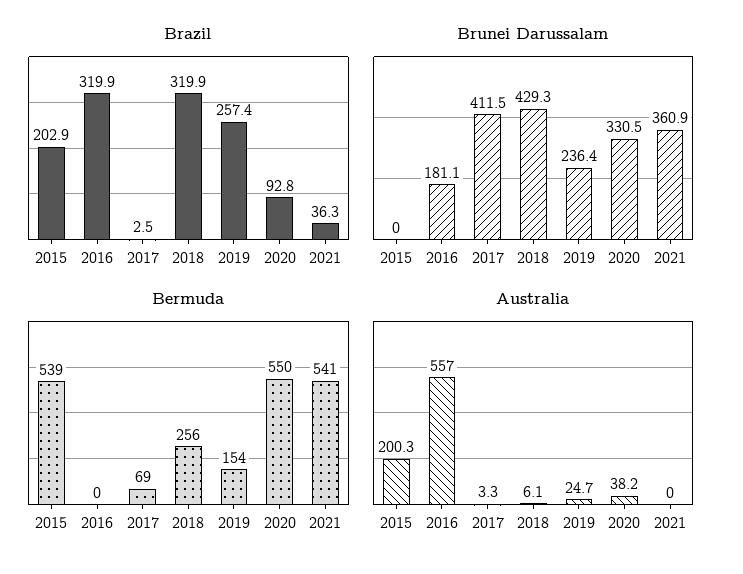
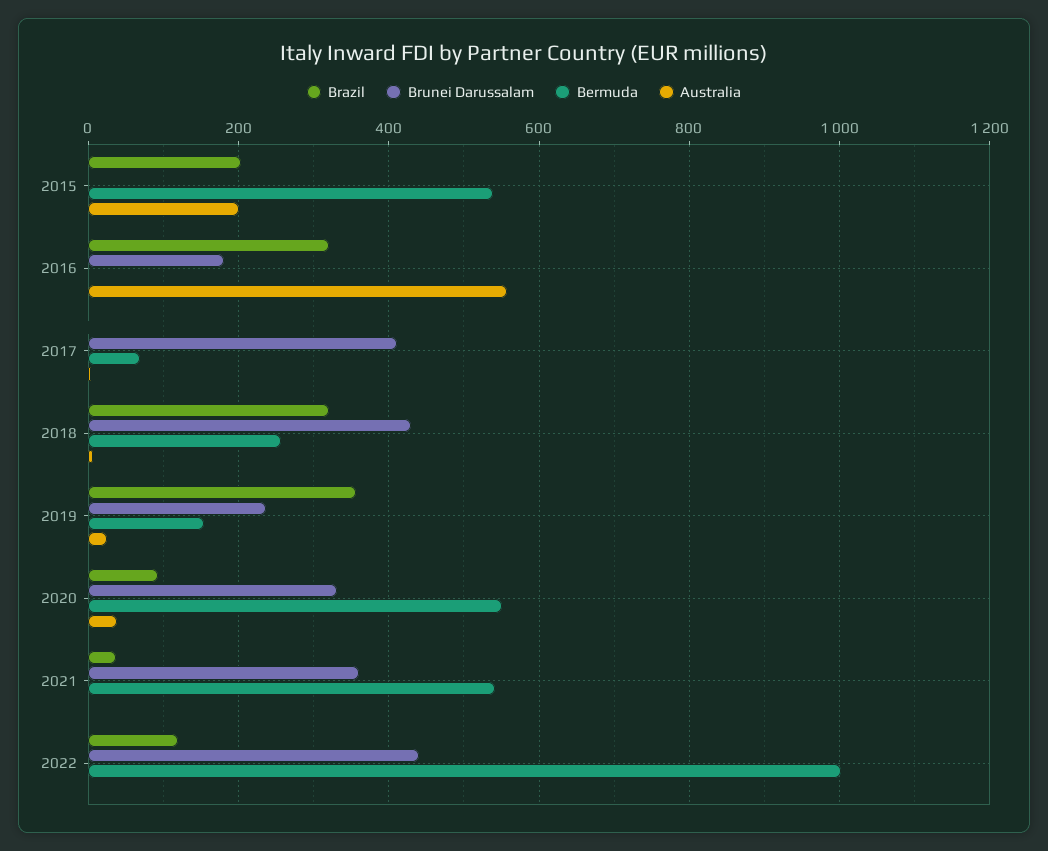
Brazil, 2019: 257.4 -> 360
Brazil, 2022: none -> 120
Brunei Darussalam, 2022: none -> 440
Bermuda, 2022: none -> 1000
Australia, 2022: none -> 0

